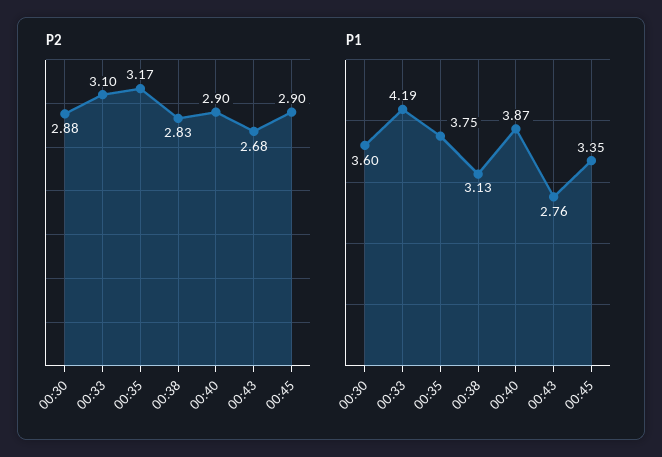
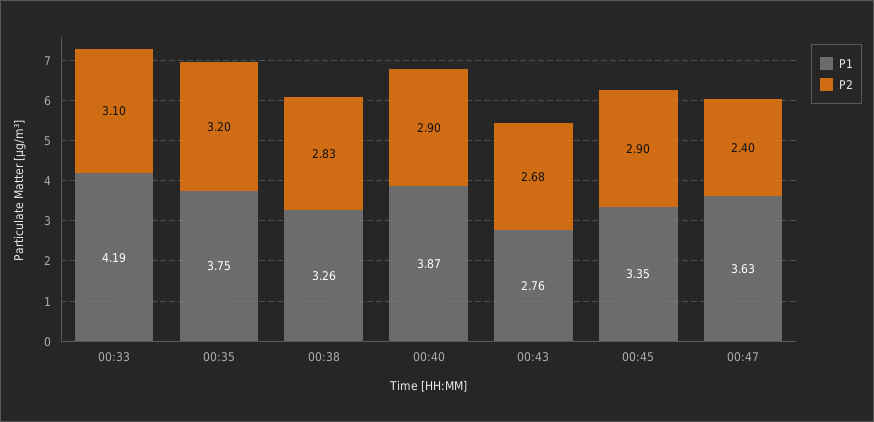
P2, 00:30: 2.88 -> none
P2, 00:35: 3.17 -> 3.2
P1, 00:30: 3.6 -> none
P1, 00:38: 3.13 -> 3.26
P1, 00:47: none -> 3.63
P2, 00:47: none -> 2.4

